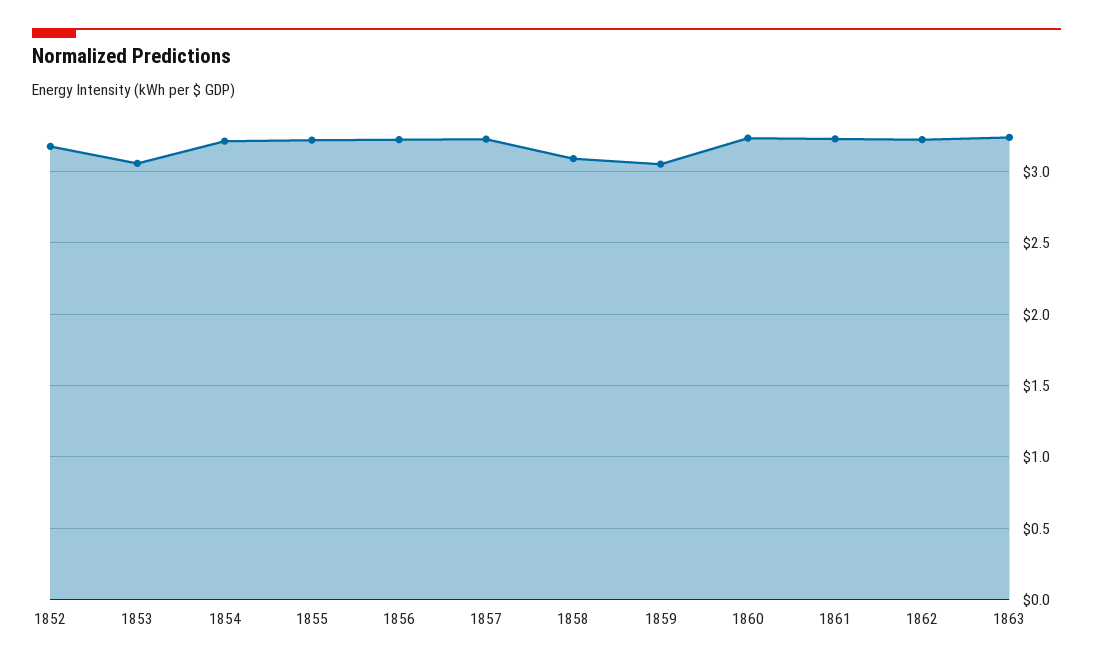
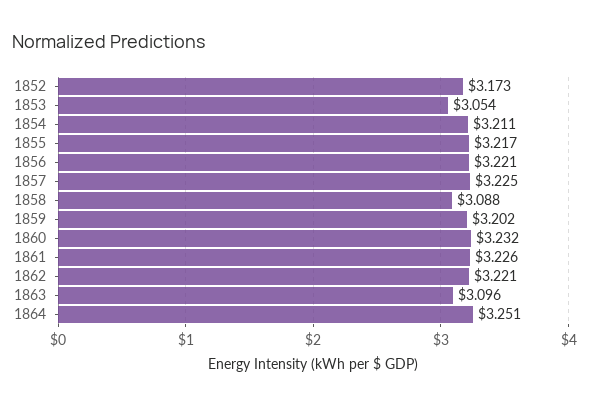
1859: 3.05 -> 3.202
1863: 3.25 -> 3.096
1864: none -> 3.251

